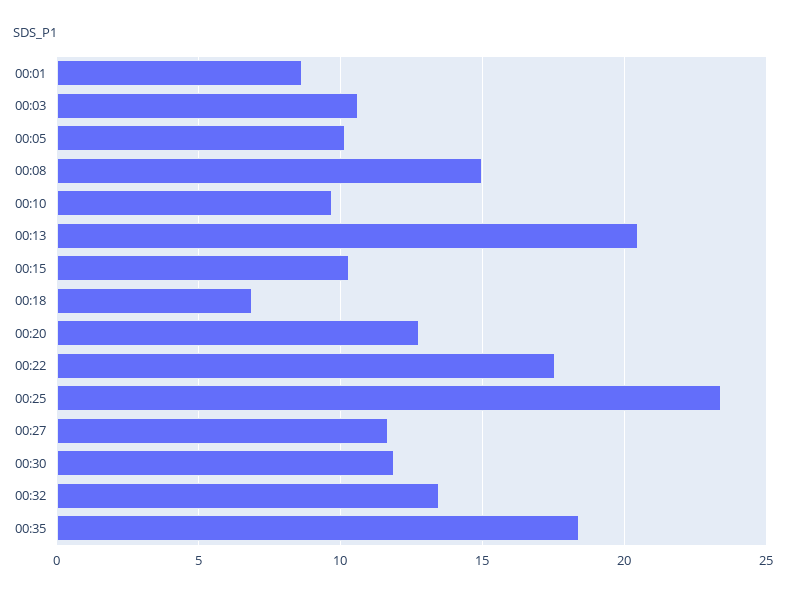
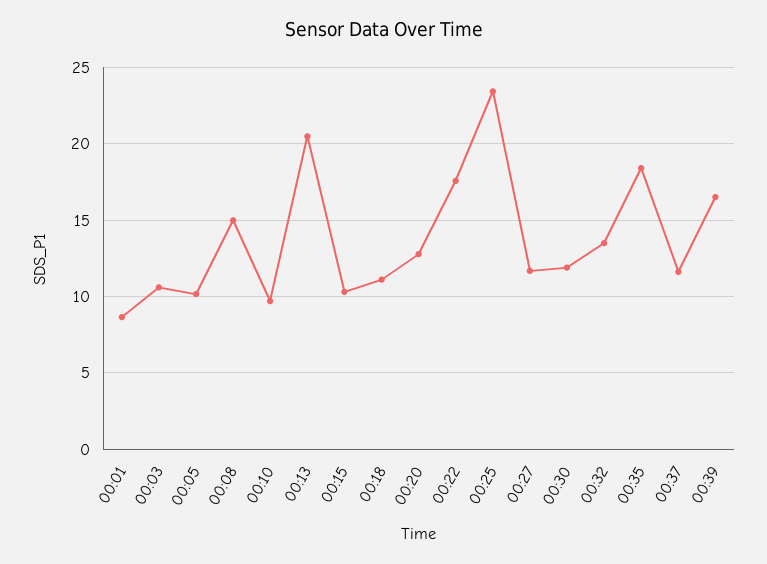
00:18: 7 -> 11
00:37: none -> 11.5
00:39: none -> 16.5

